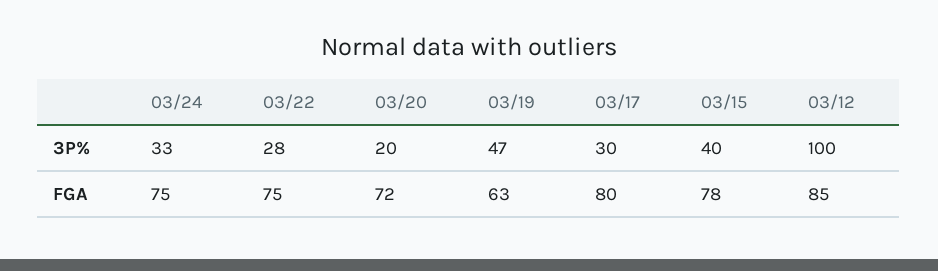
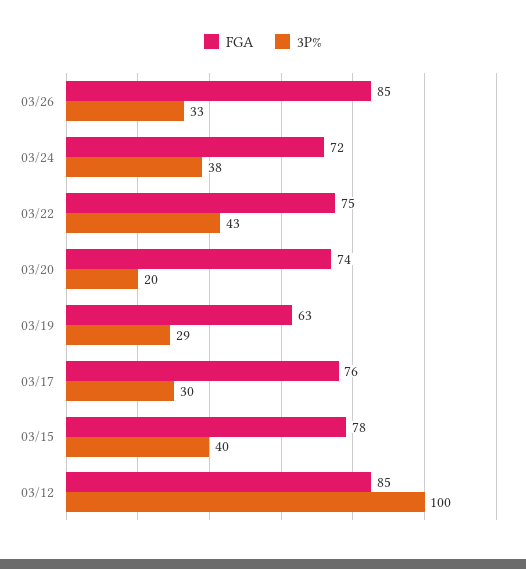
3P%, 03/24: 33 -> 38
3P%, 03/22: 28 -> 43
3P%, 03/19: 47 -> 29
FGA, 03/24: 75 -> 72
FGA, 03/20: 72 -> 74
FGA, 03/17: 80 -> 76
FGA, 03/26: none -> 85
3P%, 03/26: none -> 33

